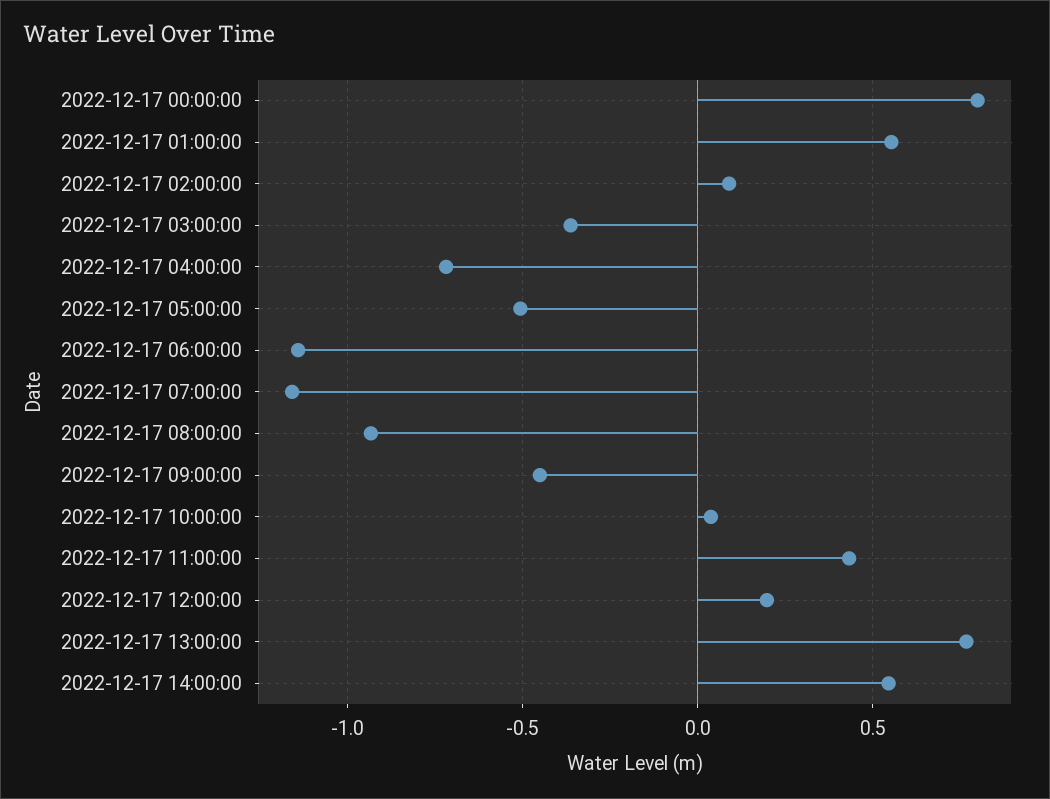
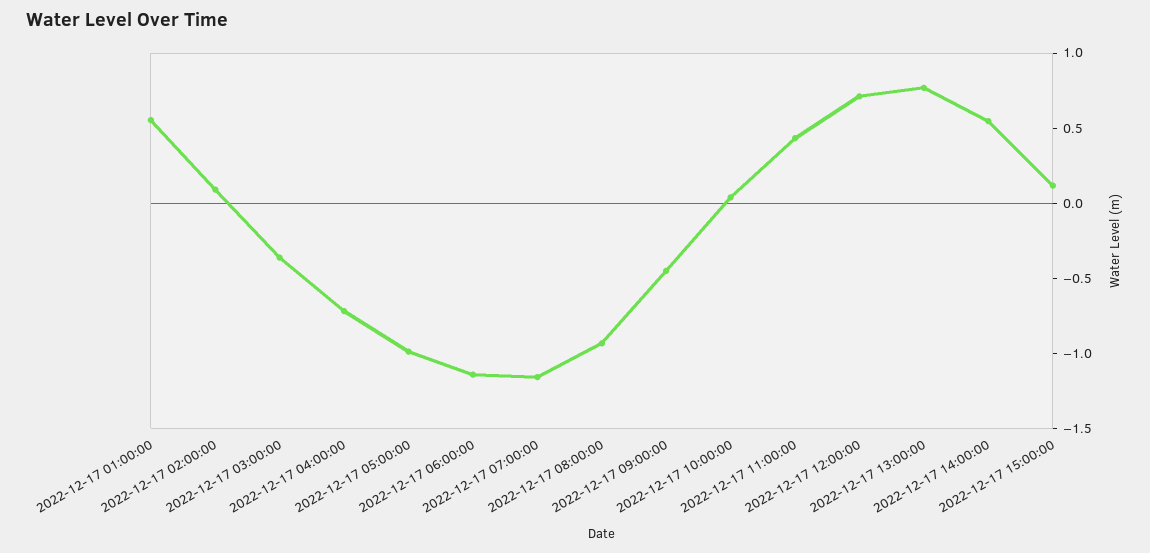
2022-12-17 00:00:00: 0.8 -> none
2022-12-17 05:00:00: -0.5 -> -1
2022-12-17 12:00:00: 0.2 -> 0.7
2022-12-17 15:00:00: none -> 0.1

